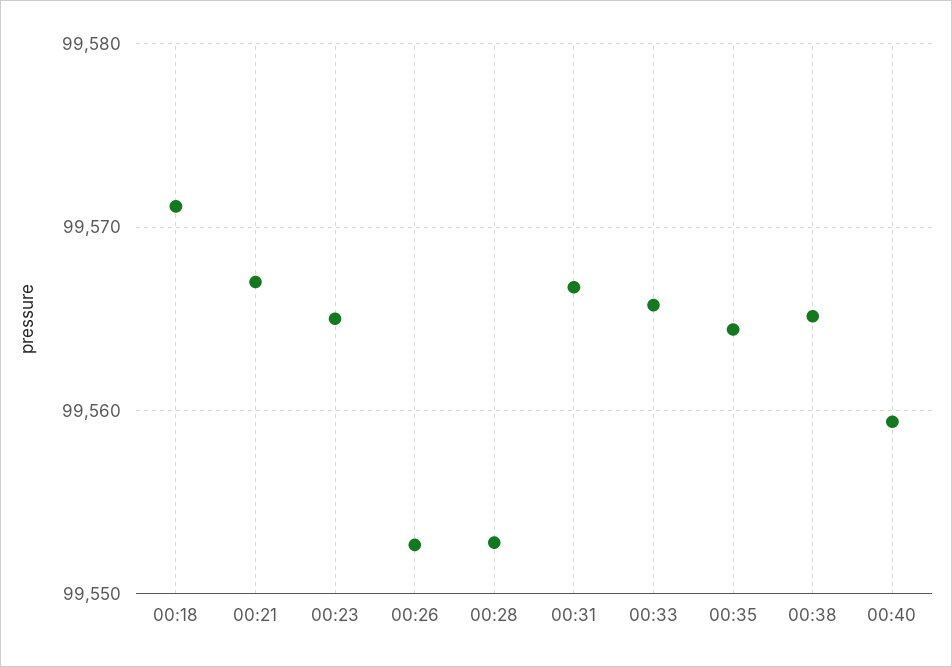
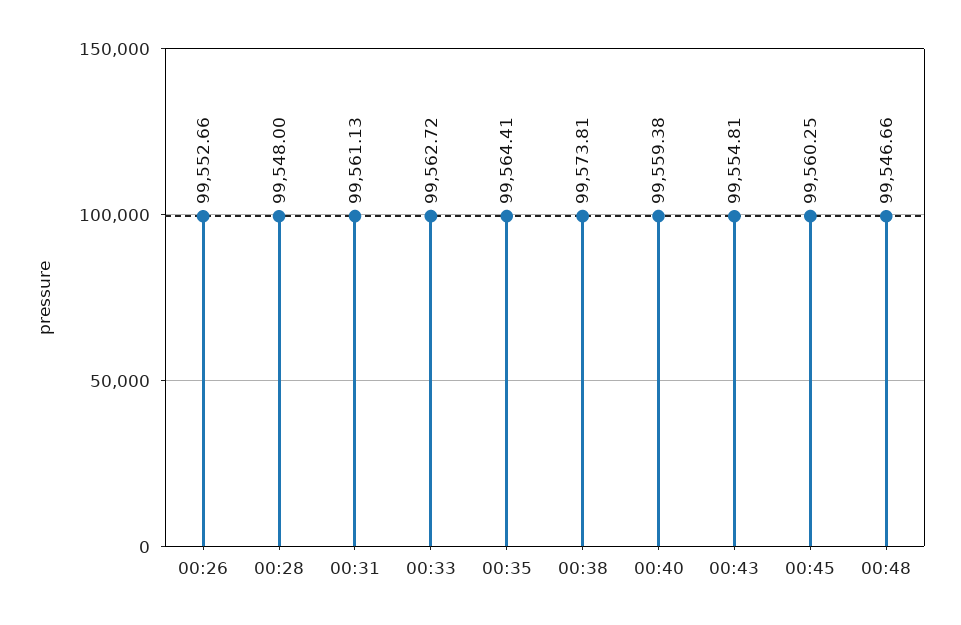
00:18: 99571 -> none
00:21: 99567 -> none
00:23: 99565 -> none
00:28: 99553 -> 99548
00:31: 99567 -> 99561.13
00:33: 99566 -> 99562.72
00:38: 99565 -> 99573.81
00:43: none -> 99554.81
00:45: none -> 99560.25
00:48: none -> 99546.66

